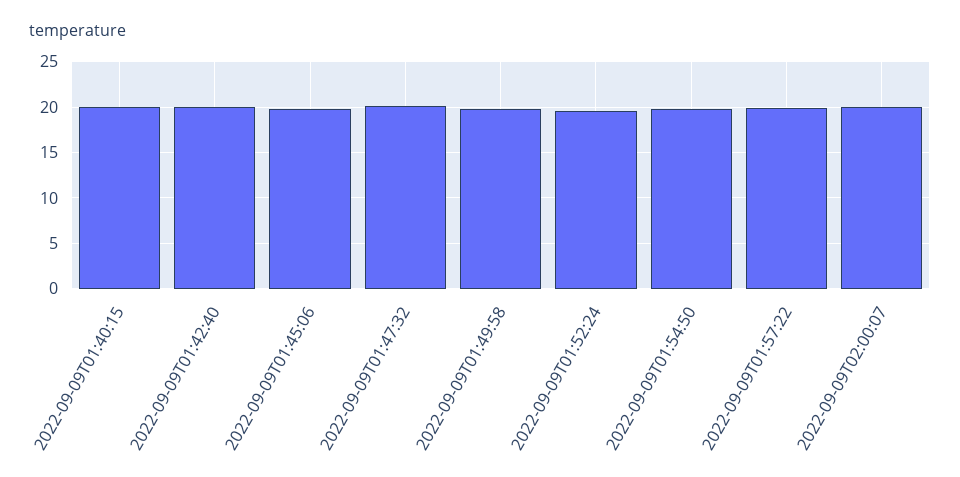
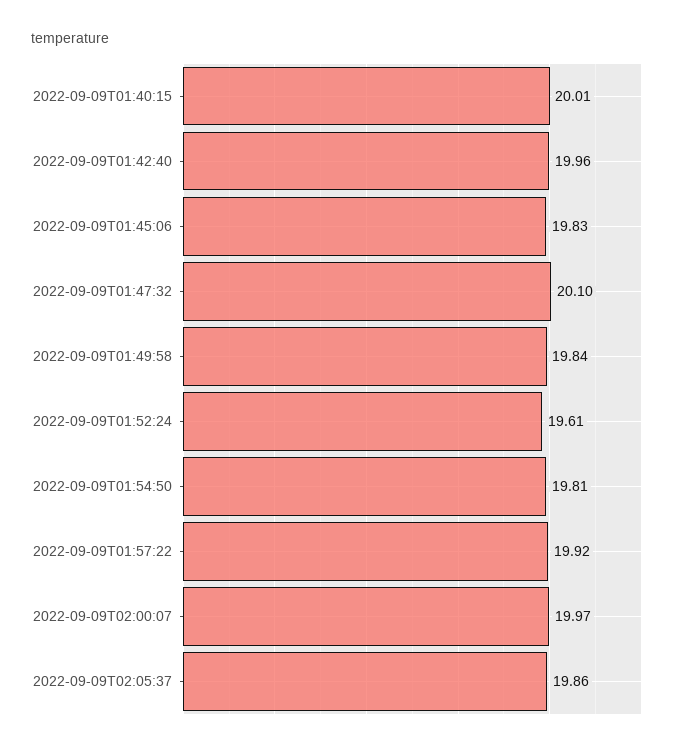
2022-09-09T02:05:37: none -> 19.86

